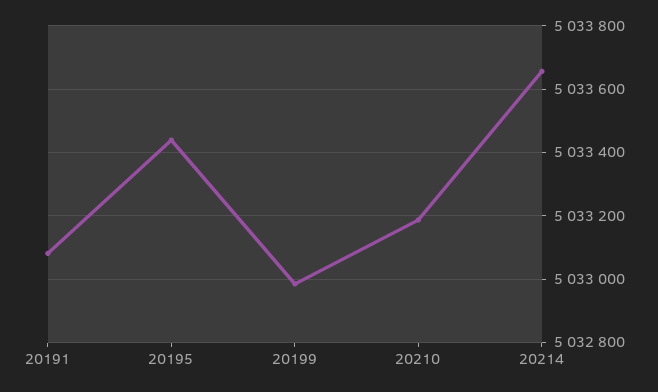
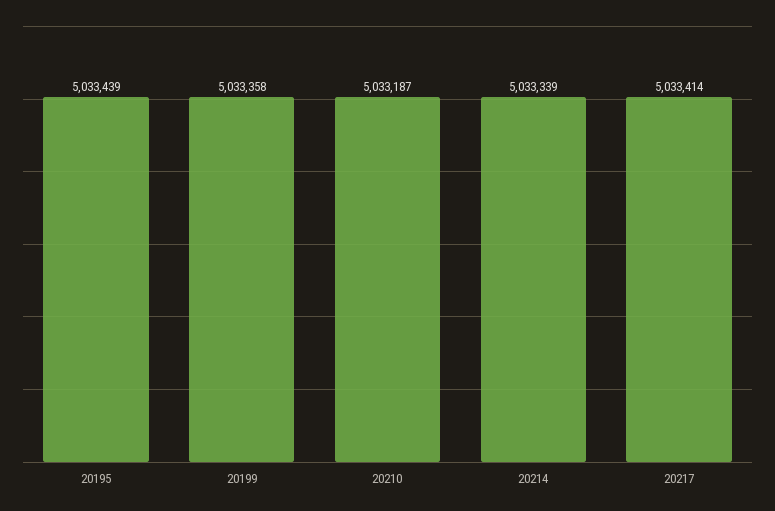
20191: 5033080 -> none
20199: 5032980 -> 5033358
20214: 5033660 -> 5033339
20217: none -> 5033414

